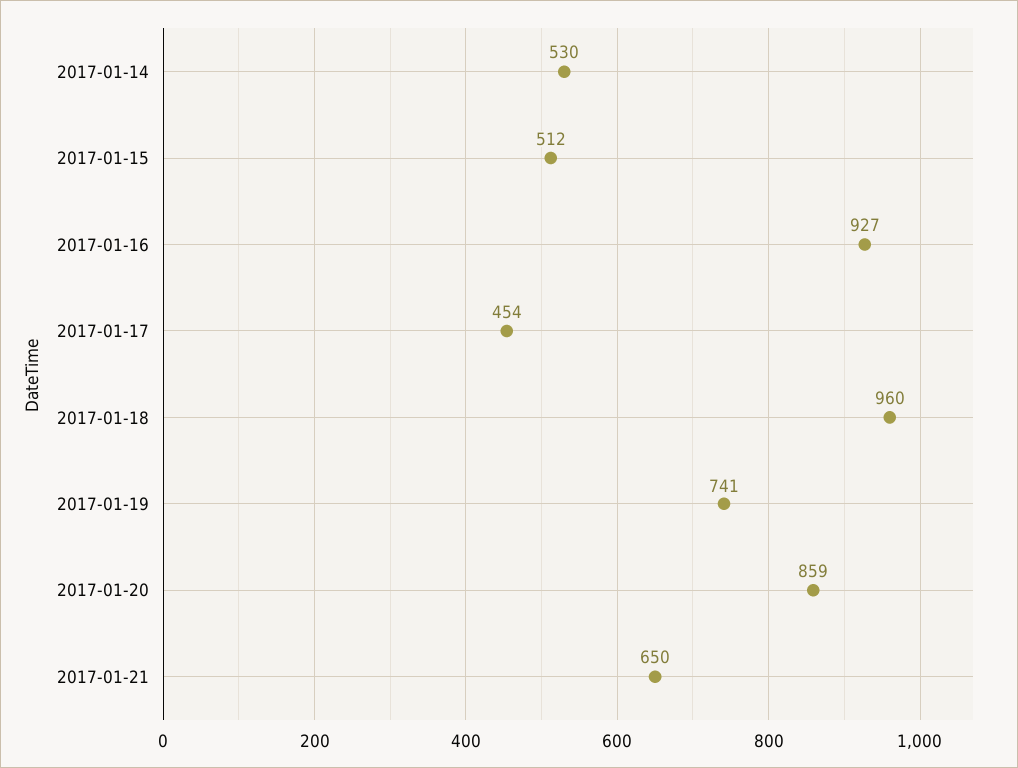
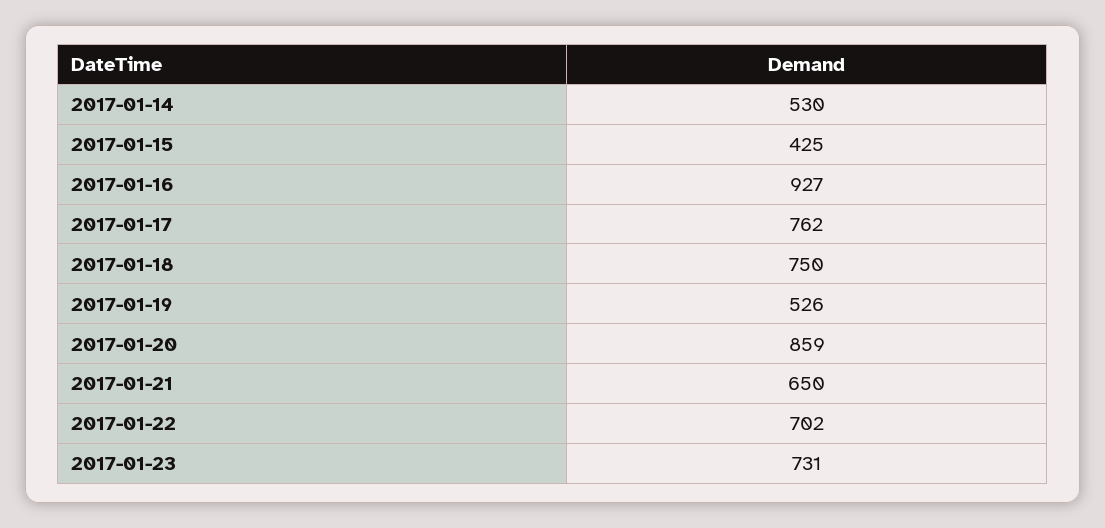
2017-01-15: 512 -> 425
2017-01-17: 454 -> 762
2017-01-18: 960 -> 750
2017-01-19: 741 -> 526
2017-01-22: none -> 702
2017-01-23: none -> 731

